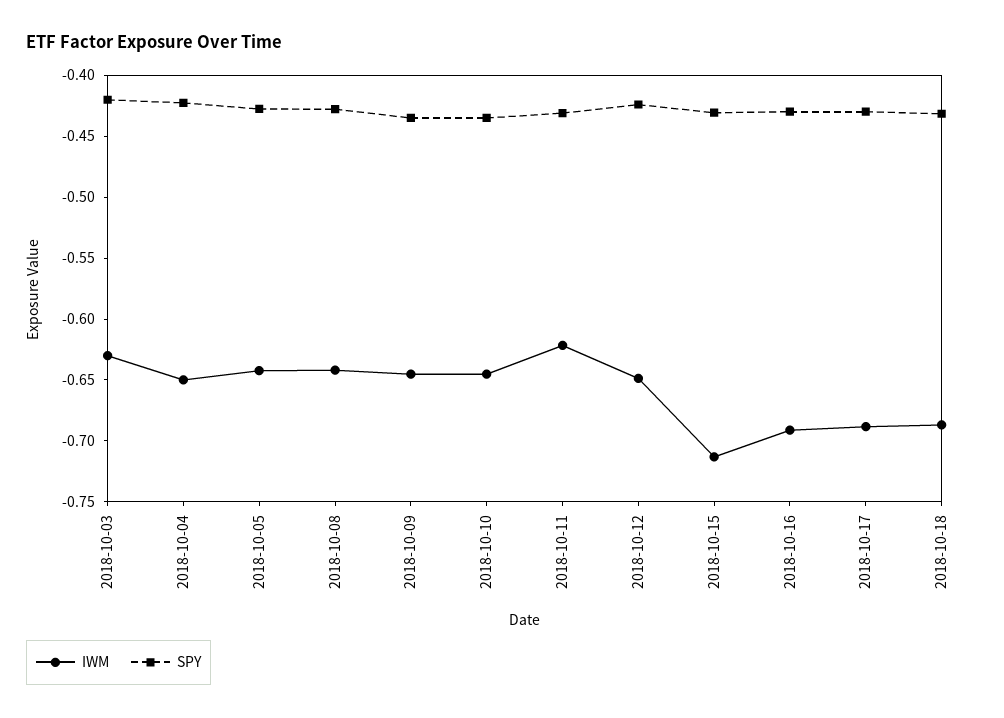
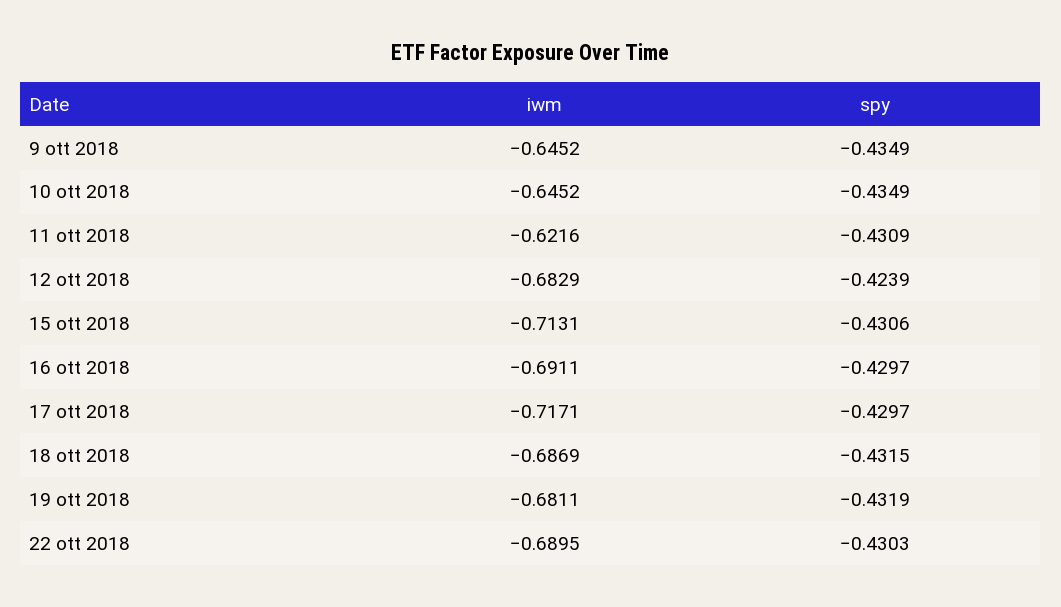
IWM, 2018-10-03: -0.63 -> none
SPY, 2018-10-03: -0.42 -> none
IWM, 2018-10-04: -0.65 -> none
SPY, 2018-10-04: -0.42 -> none
IWM, 2018-10-05: -0.64 -> none
SPY, 2018-10-05: -0.43 -> none
IWM, 2018-10-08: -0.64 -> none
SPY, 2018-10-08: -0.43 -> none
IWM, 2018-10-12: -0.65 -> -0.6829
IWM, 2018-10-17: -0.69 -> -0.7171
IWM, 19 ott 2018: none -> -0.6811
SPY, 19 ott 2018: none -> -0.4319
IWM, 22 ott 2018: none -> -0.6895
SPY, 22 ott 2018: none -> -0.4303

